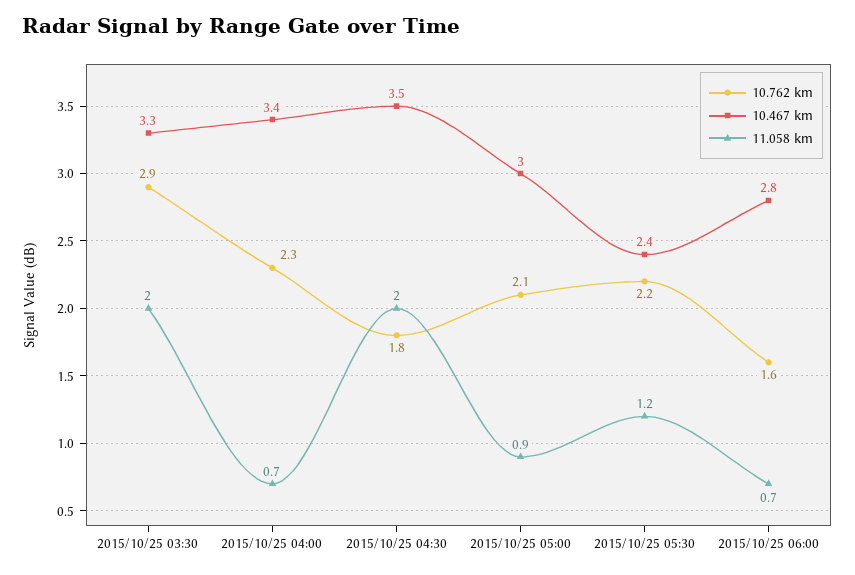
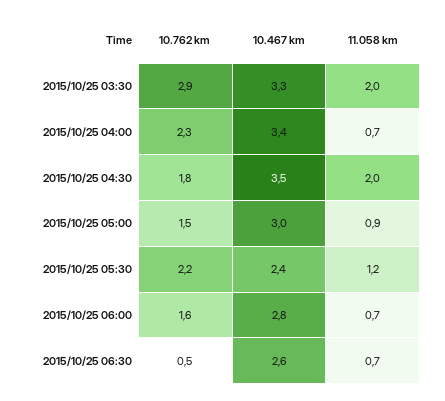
10.762 km, 2015/10/25 05:00: 2.1 -> 1.5
10.762 km, 2015/10/25 06:30: none -> 0.5
10.467 km, 2015/10/25 06:30: none -> 2.6
11.058 km, 2015/10/25 06:30: none -> 0.7

